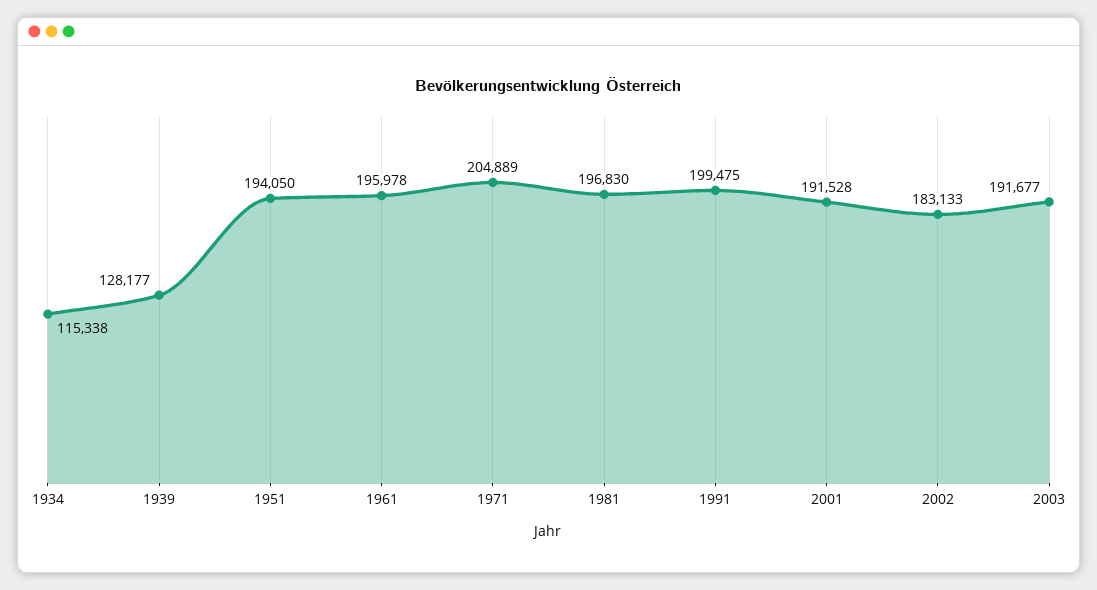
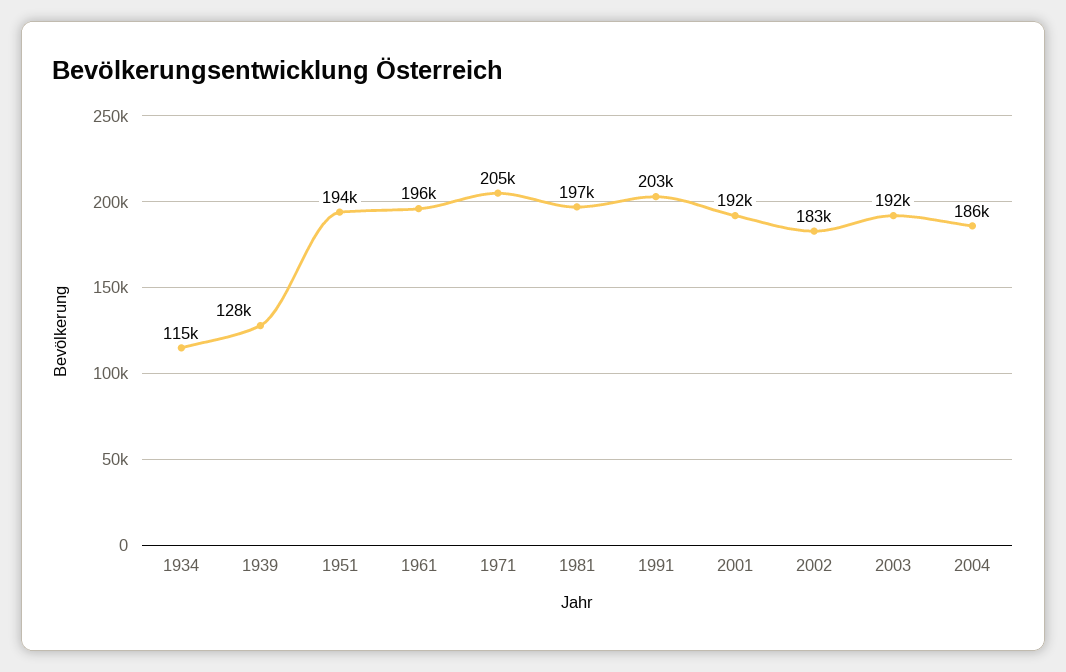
1991: 199475 -> 203000
2004: none -> 186000

